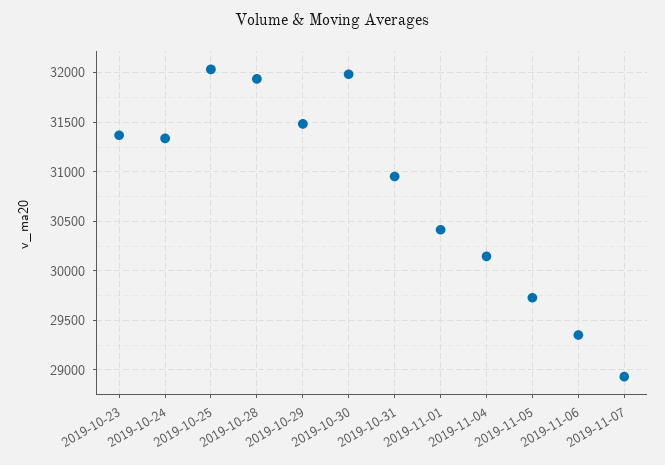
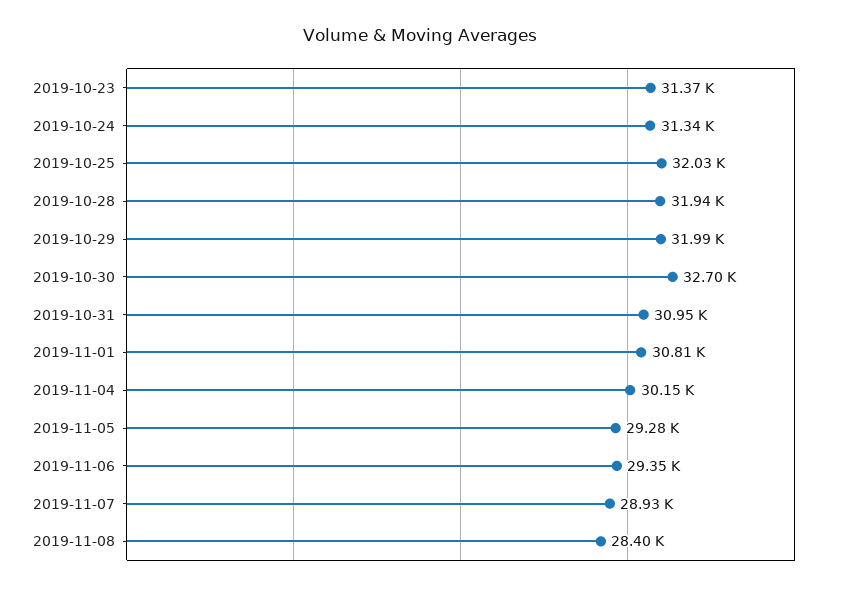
2019-10-29: 31500 -> 31990
2019-10-30: 32000 -> 32700
2019-11-01: 30400 -> 30810
2019-11-05: 29700 -> 29280
2019-11-08: none -> 28400

